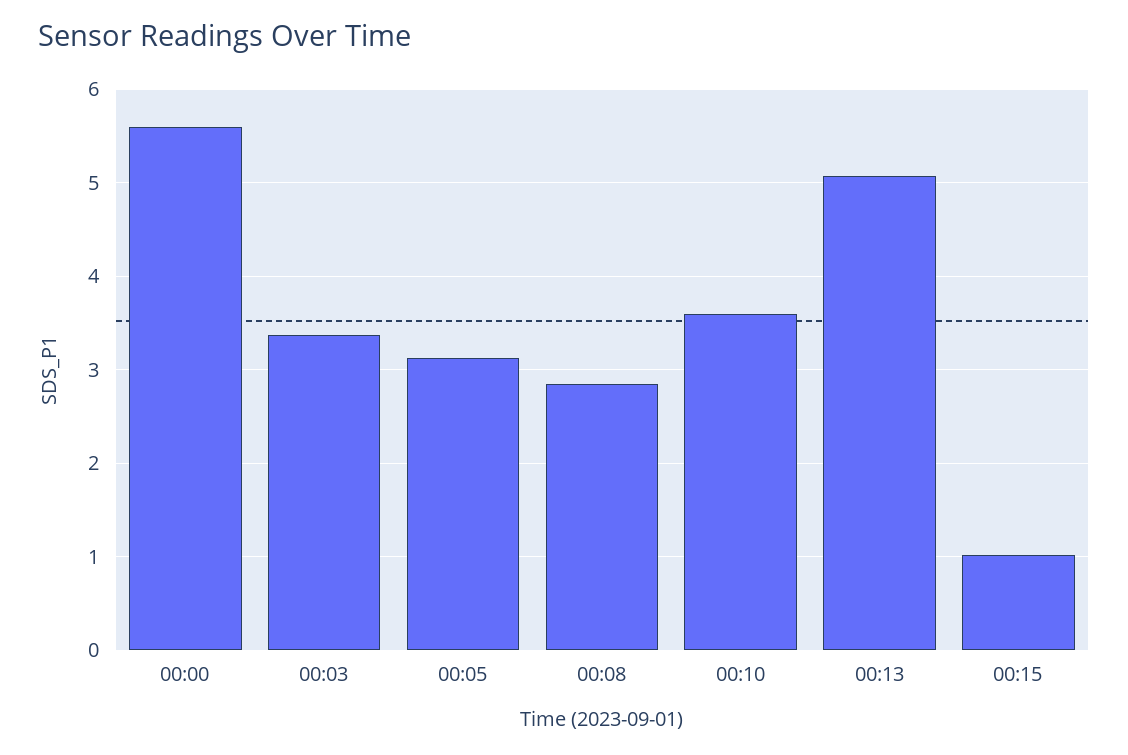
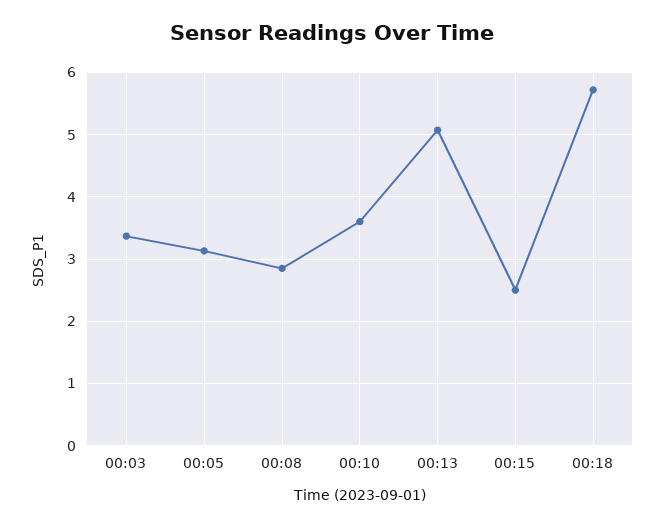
00:00: 5.6 -> none
00:15: 1 -> 2.5
00:18: none -> 5.7

